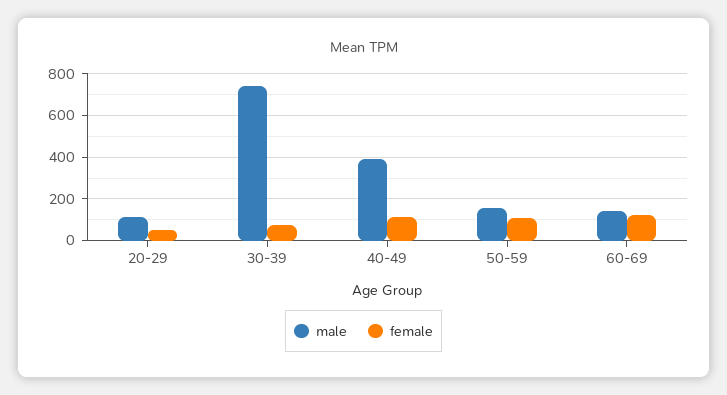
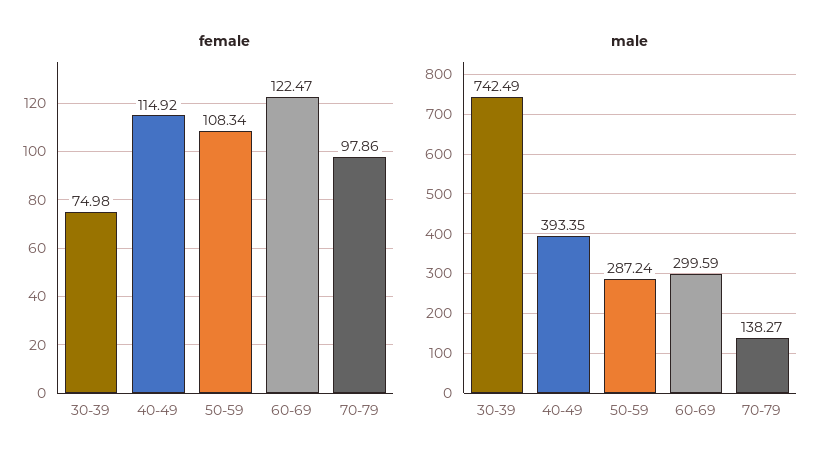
male, 20-29: 100 -> none
female, 20-29: 50 -> none
male, 50-59: 150 -> 287.24
male, 60-69: 150 -> 299.59
female, 70-79: none -> 97.86
male, 70-79: none -> 138.27

